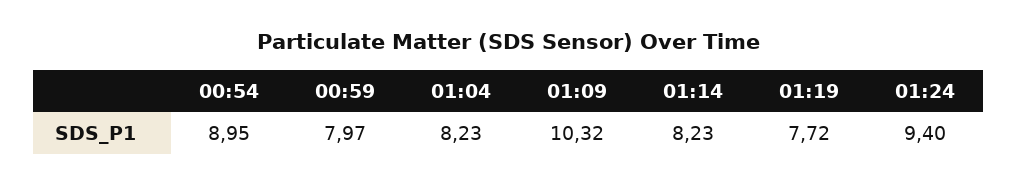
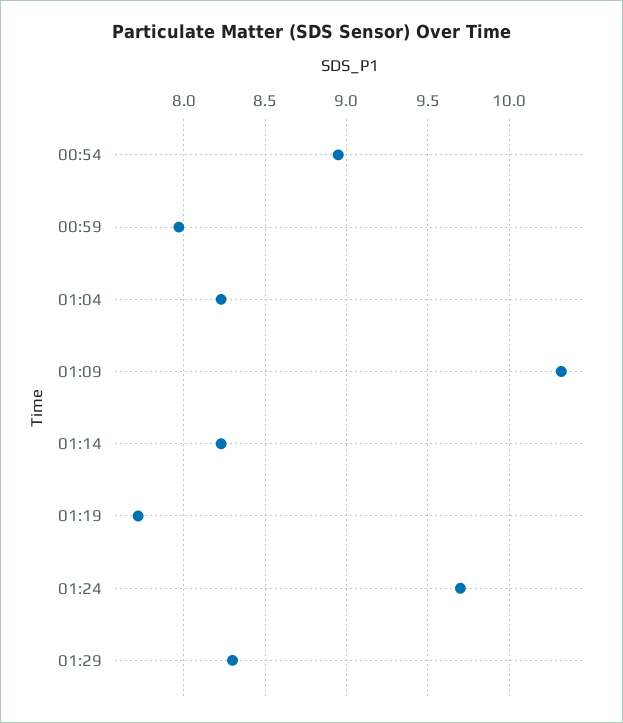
01:24: 9.4 -> 9.7
01:29: none -> 8.3

